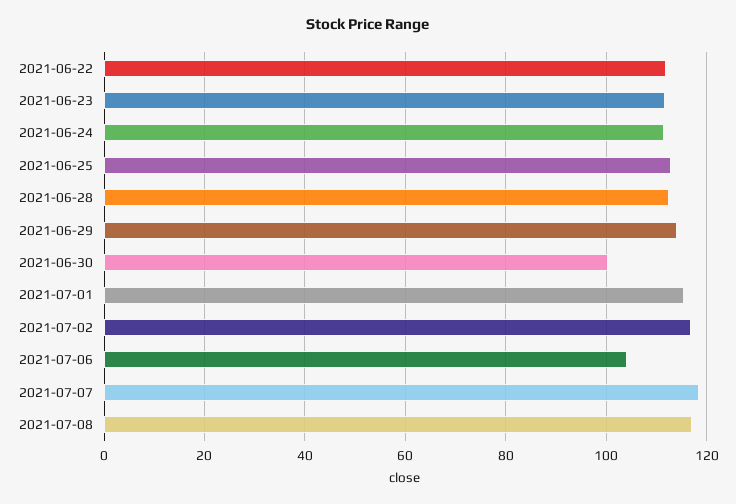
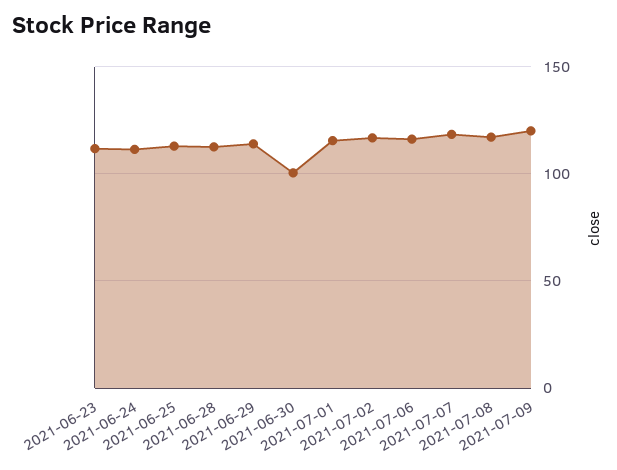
2021-06-22: 112 -> none
2021-07-06: 104 -> 115
2021-07-09: none -> 120

